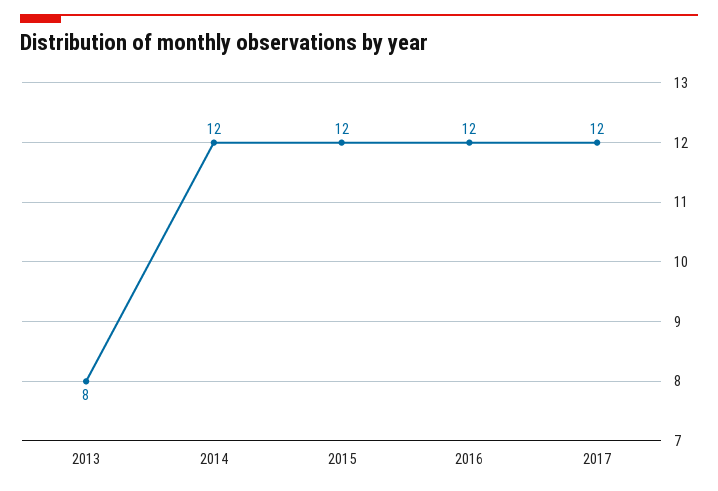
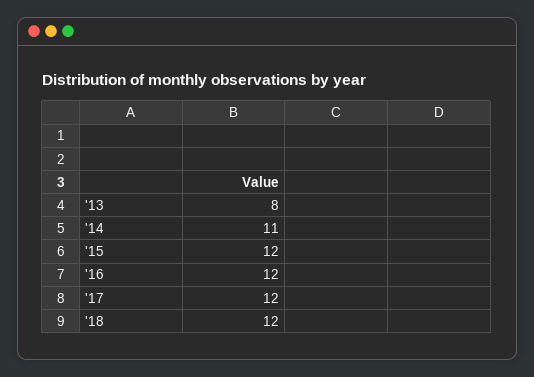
2014: 12 -> 11
'18: none -> 12

